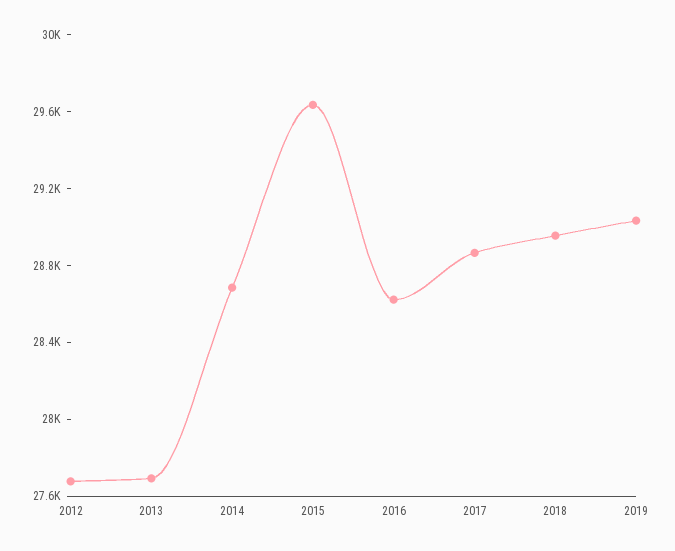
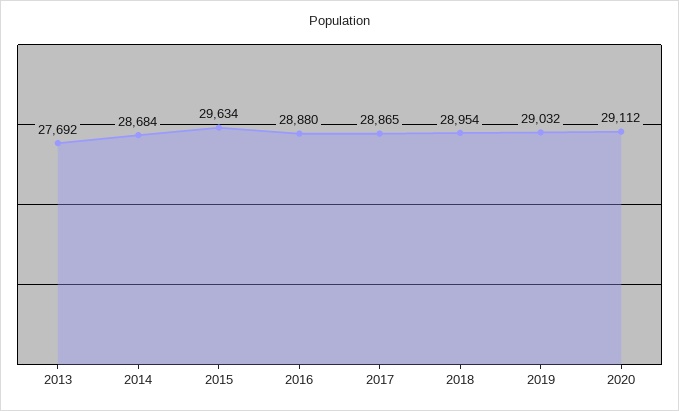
2012: 27700 -> none
2016: 28600 -> 28880
2020: none -> 29112

